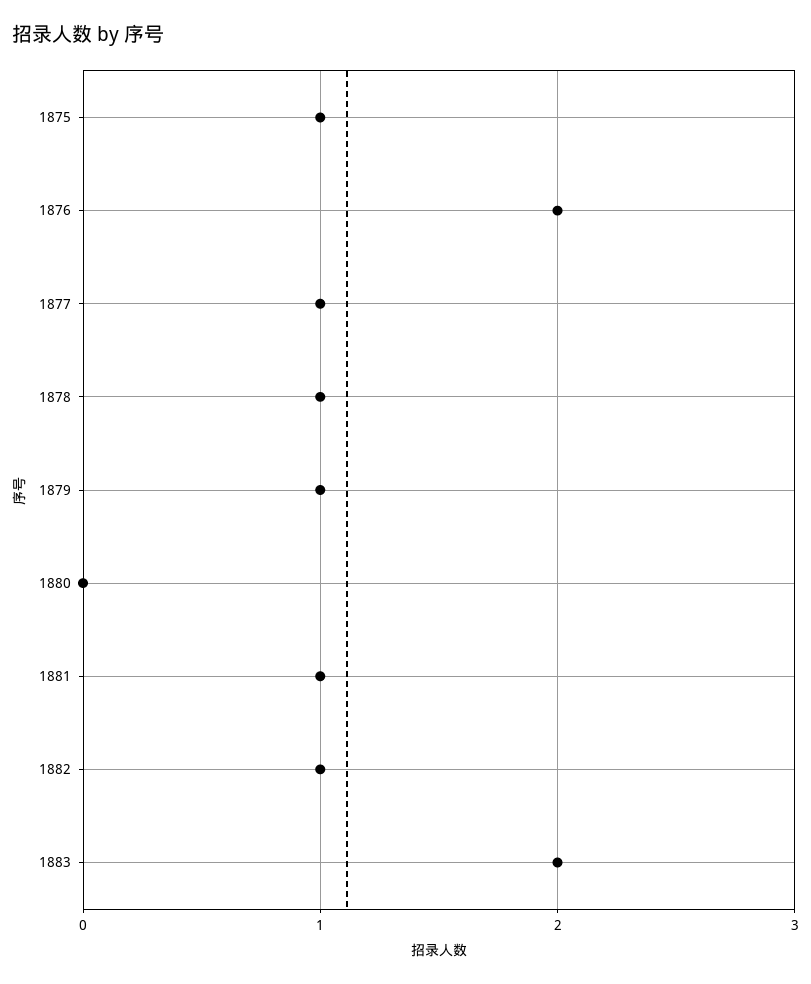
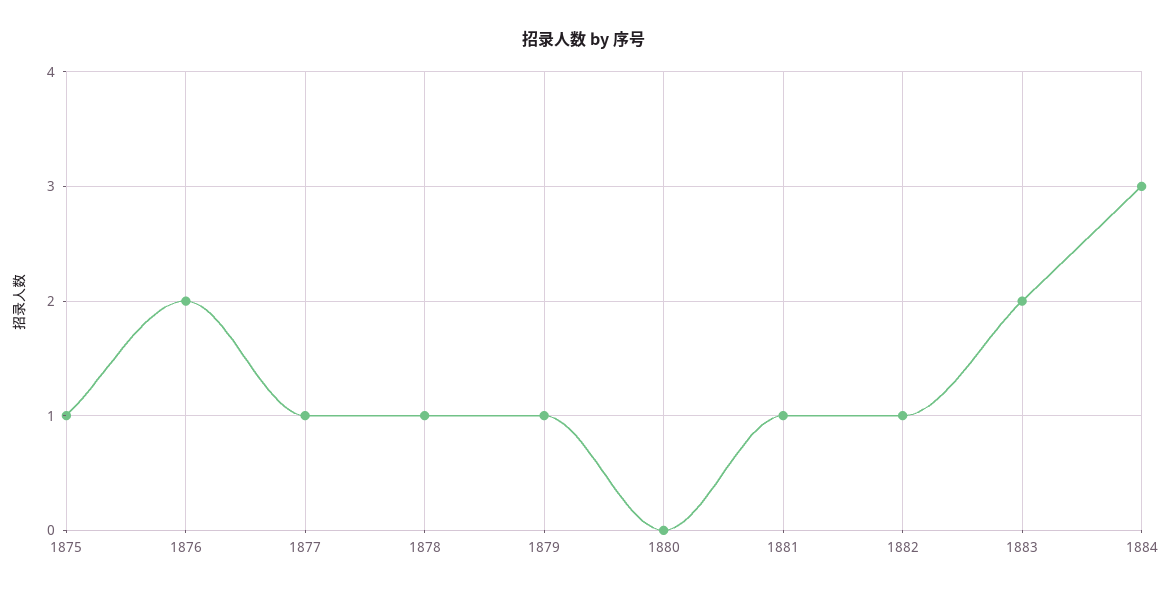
1884: none -> 3

